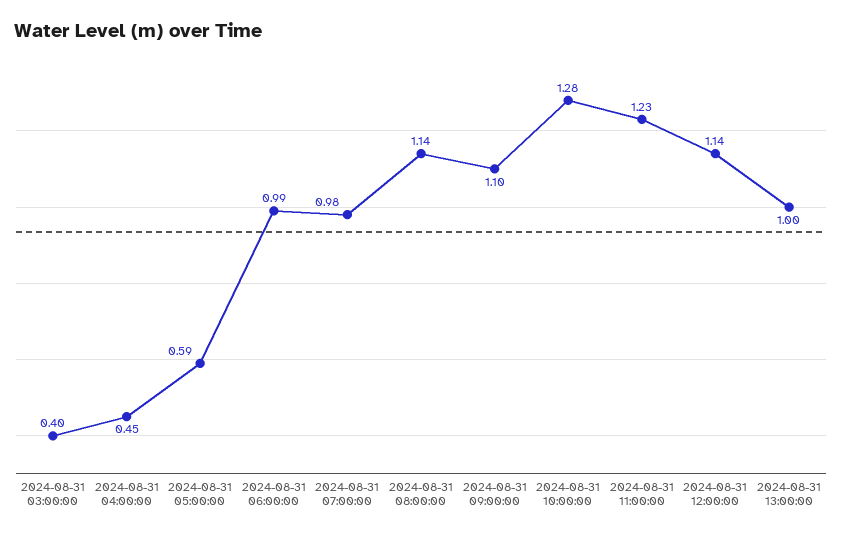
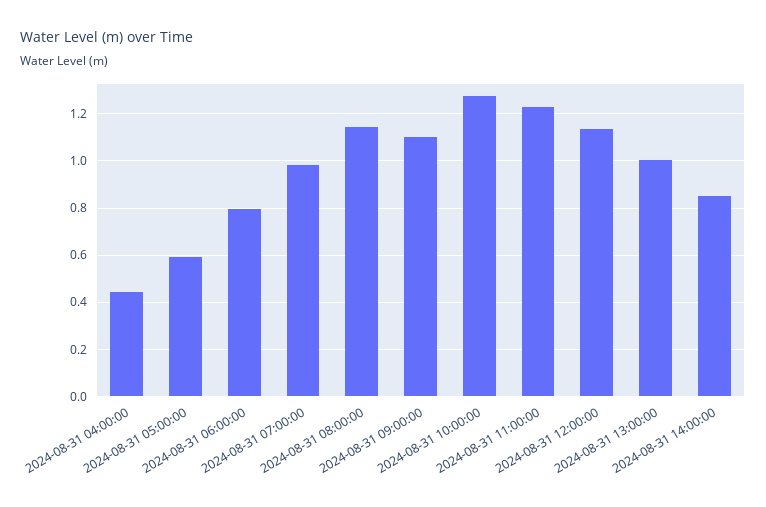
2024-08-31 03:00:00: 0.4 -> none
2024-08-31 06:00:00: 0.99 -> 0.8
2024-08-31 14:00:00: none -> 0.85

